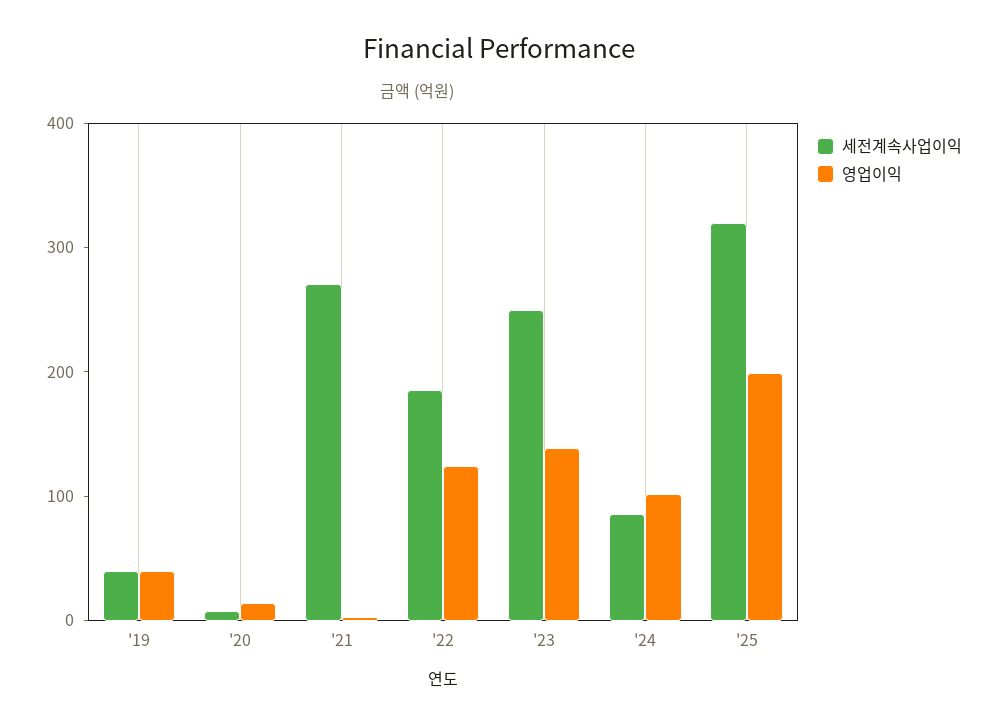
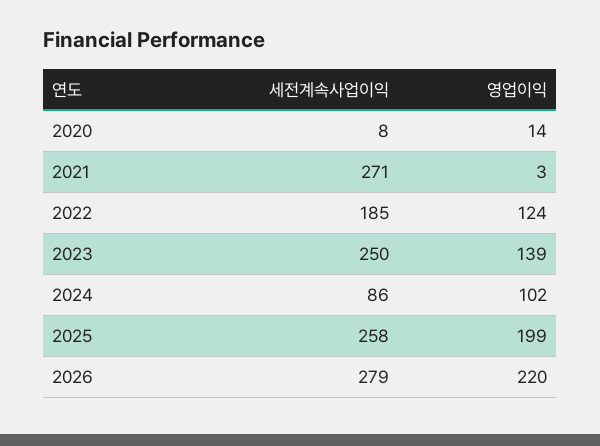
세전계속사업이익, '19: 40 -> none
영업이익, '19: 40 -> none
세전계속사업이익, '25: 320 -> 258
세전계속사업이익, 2026: none -> 279
영업이익, 2026: none -> 220

